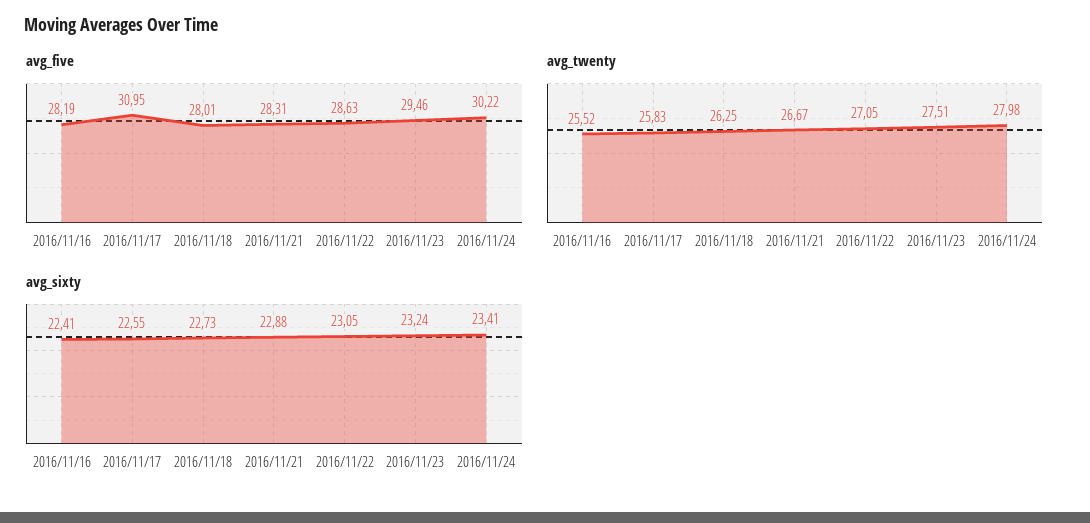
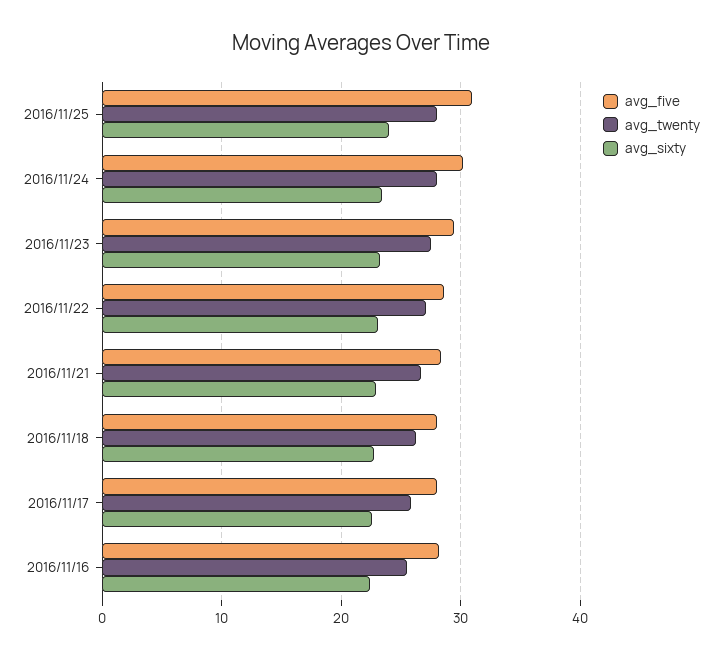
avg_five, 2016/11/17: 30.95 -> 28
avg_five, 2016/11/25: none -> 31
avg_twenty, 2016/11/25: none -> 28
avg_sixty, 2016/11/25: none -> 24

